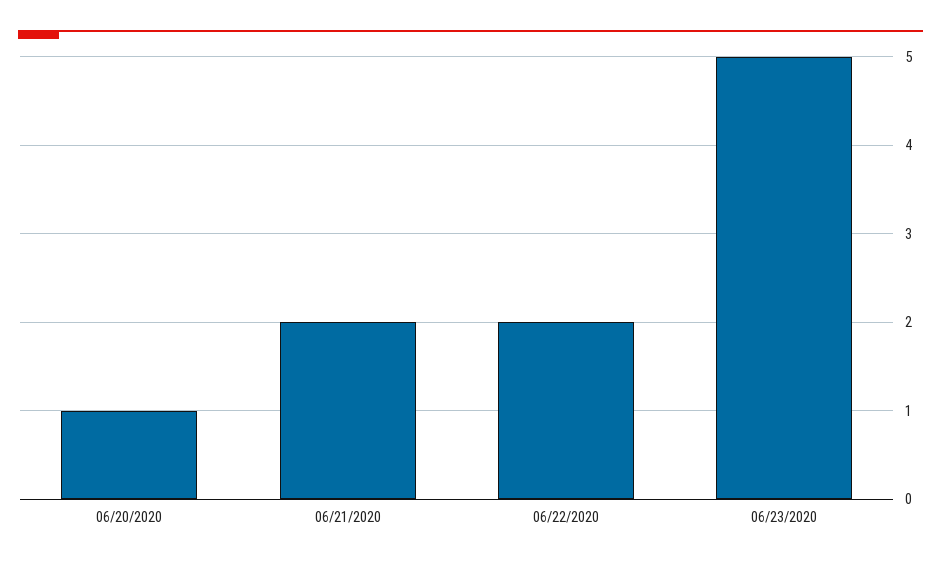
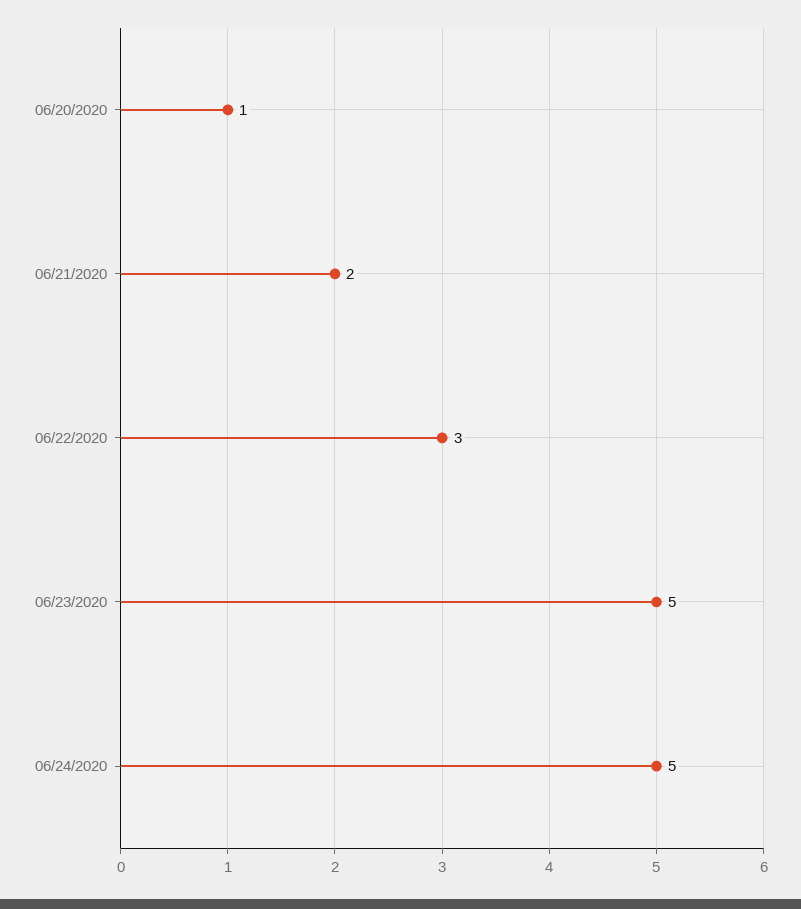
06/22/2020: 2 -> 3
06/24/2020: none -> 5

